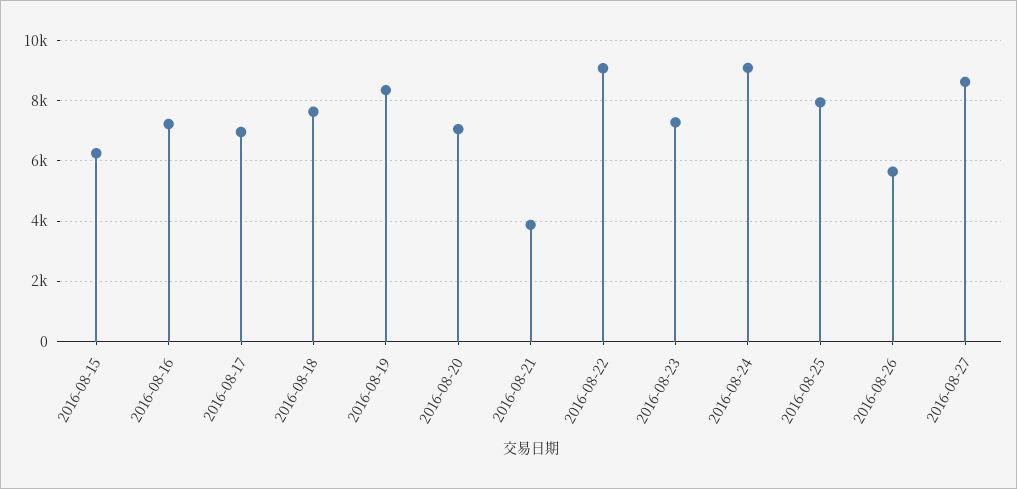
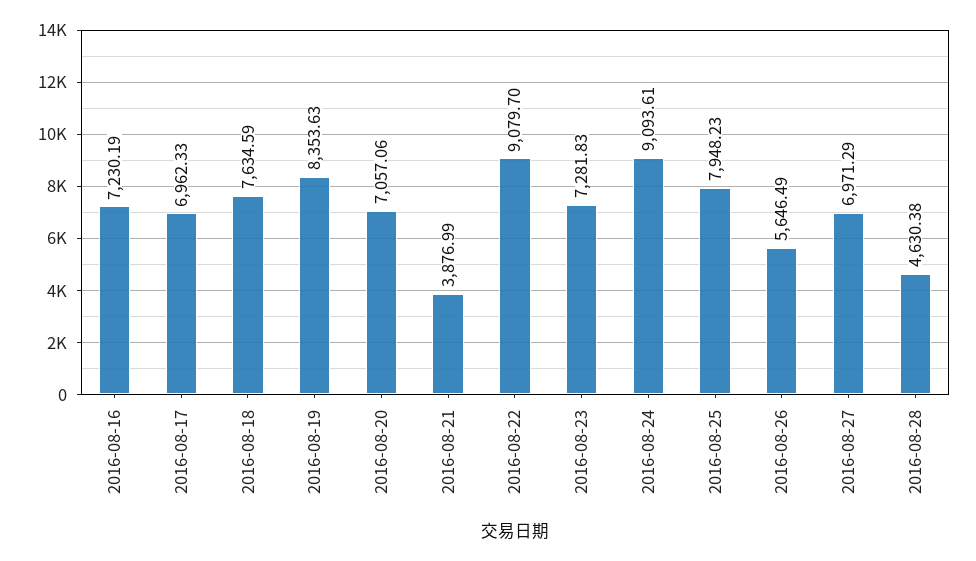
2016-08-15: 6200 -> none
2016-08-27: 8600 -> 6971.29
2016-08-28: none -> 4630.38

